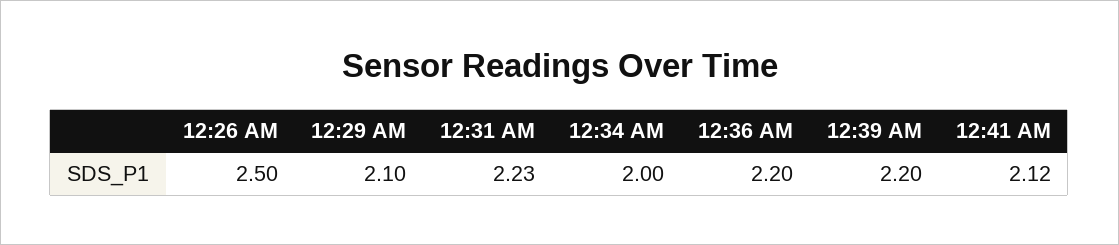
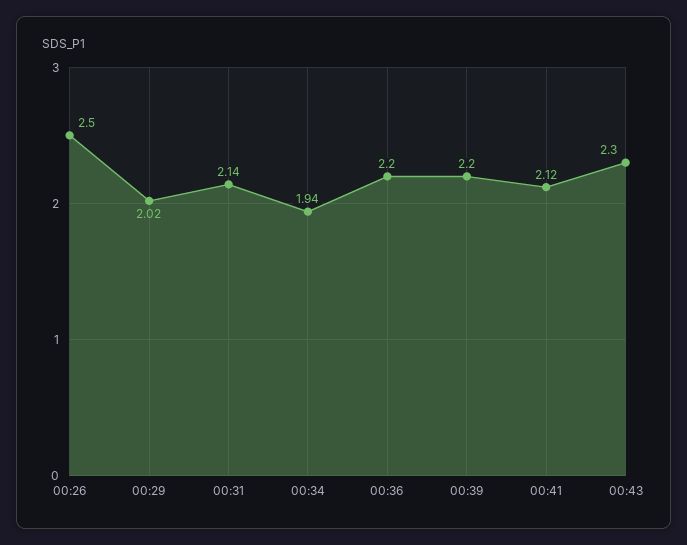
12:29 AM: 2.1 -> 2.02
12:31 AM: 2.23 -> 2.14
12:34 AM: 2 -> 1.94
00:43: none -> 2.3

